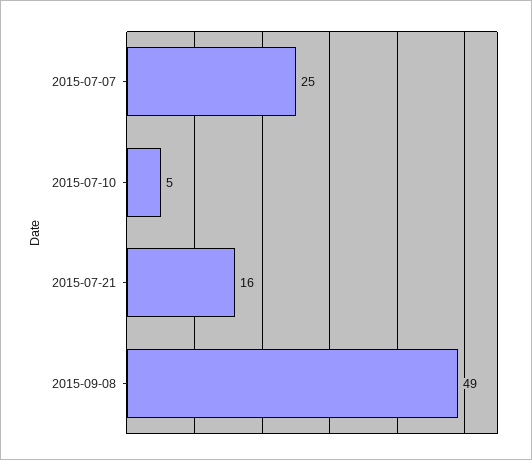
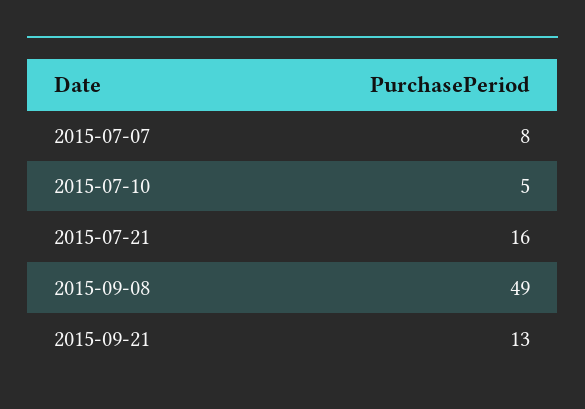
2015-07-07: 25 -> 8
2015-09-21: none -> 13

